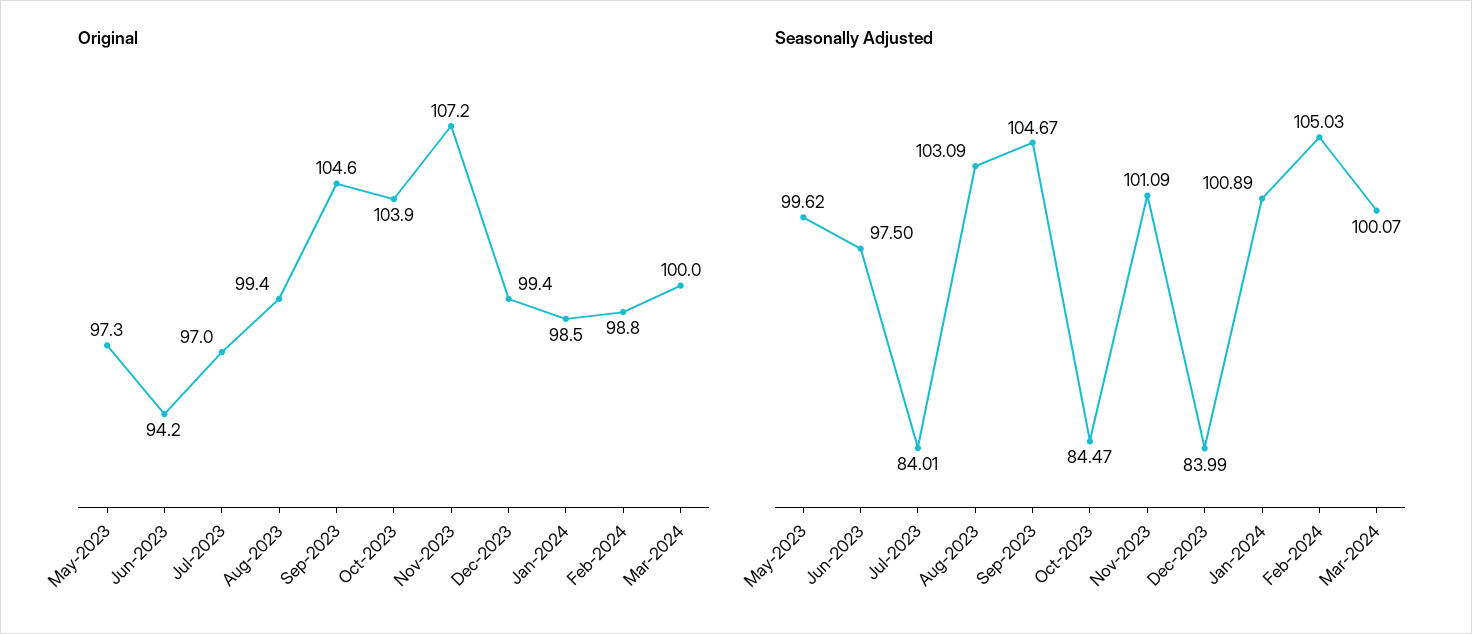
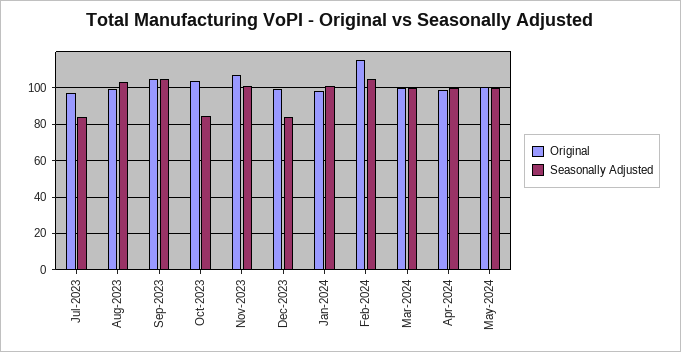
Original, May-2023: 97.3 -> none
Original, Jun-2023: 94.2 -> none
Original, Feb-2024: 98.8 -> 115
Seasonally Adjusted, May-2023: 99.62 -> none
Seasonally Adjusted, Jun-2023: 97.5 -> none
Original, Apr-2024: none -> 100
Seasonally Adjusted, Apr-2024: none -> 100
Original, May-2024: none -> 100
Seasonally Adjusted, May-2024: none -> 100

